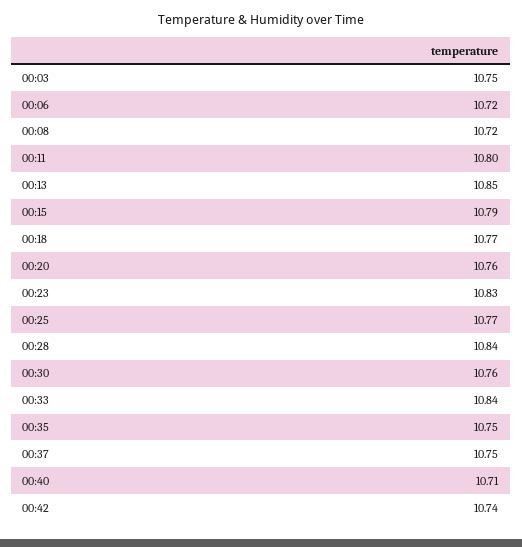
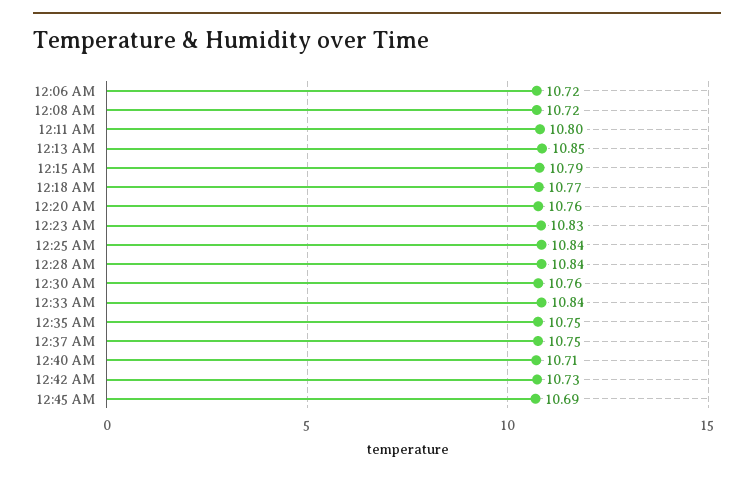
00:03: 10.75 -> none
00:25: 10.77 -> 10.84
00:42: 10.74 -> 10.73
12:45 AM: none -> 10.69

